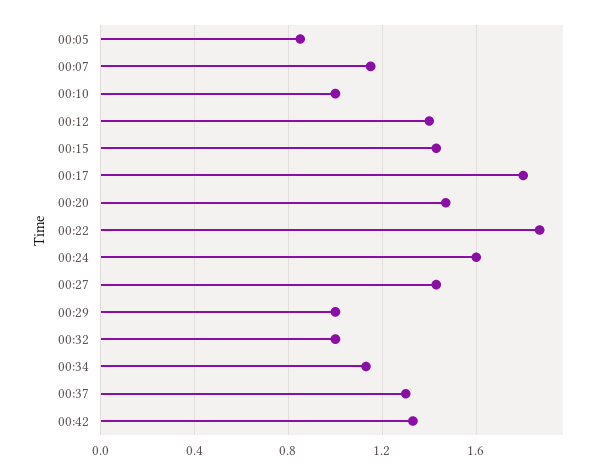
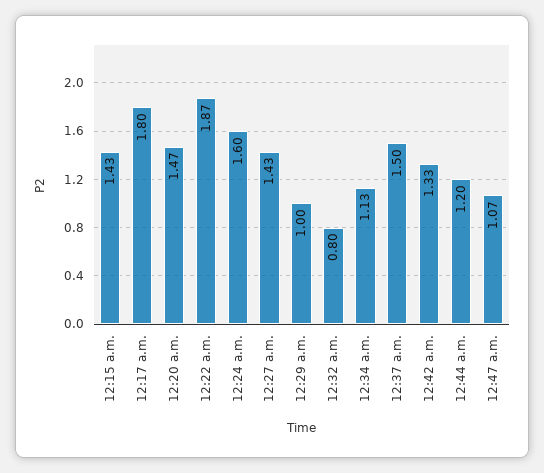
00:05: 0.85 -> none
00:07: 1.15 -> none
00:10: 1 -> none
00:12: 1.4 -> none
00:32: 1 -> 0.8
00:37: 1.3 -> 1.5
12:44 a.m.: none -> 1.2
12:47 a.m.: none -> 1.07

